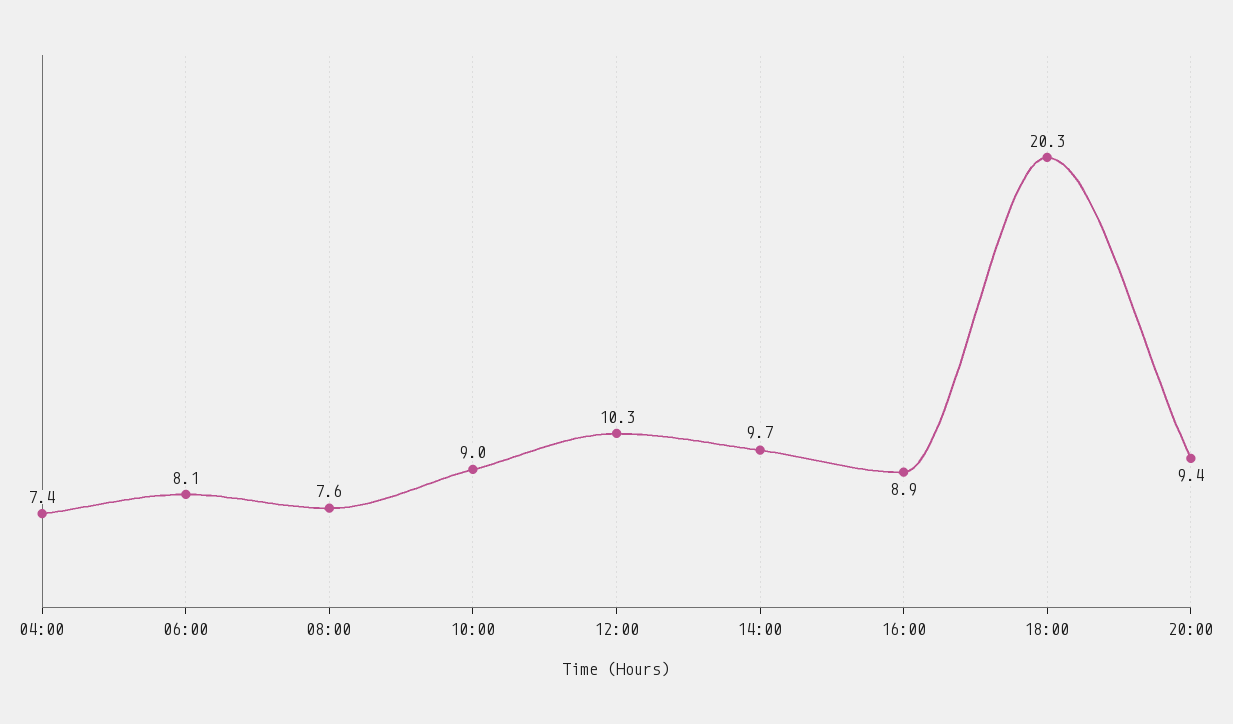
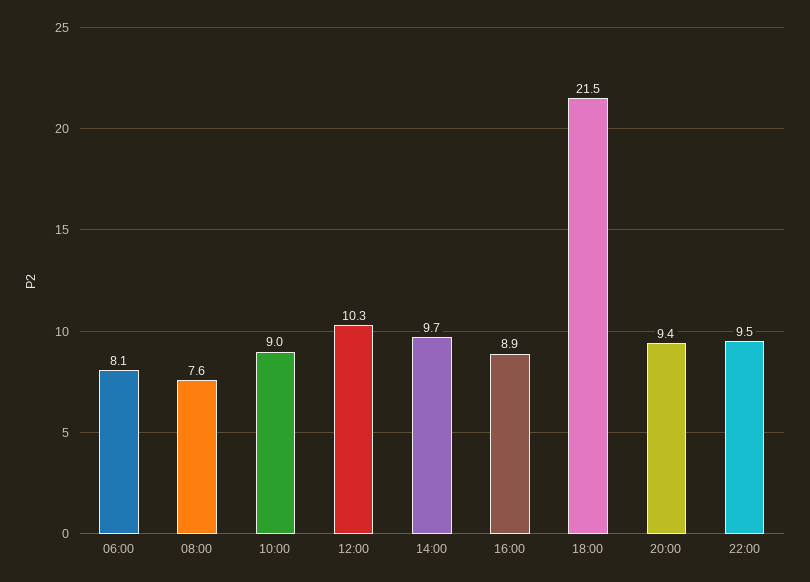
04:00: 7.4 -> none
18:00: 20.3 -> 21.5
22:00: none -> 9.5

